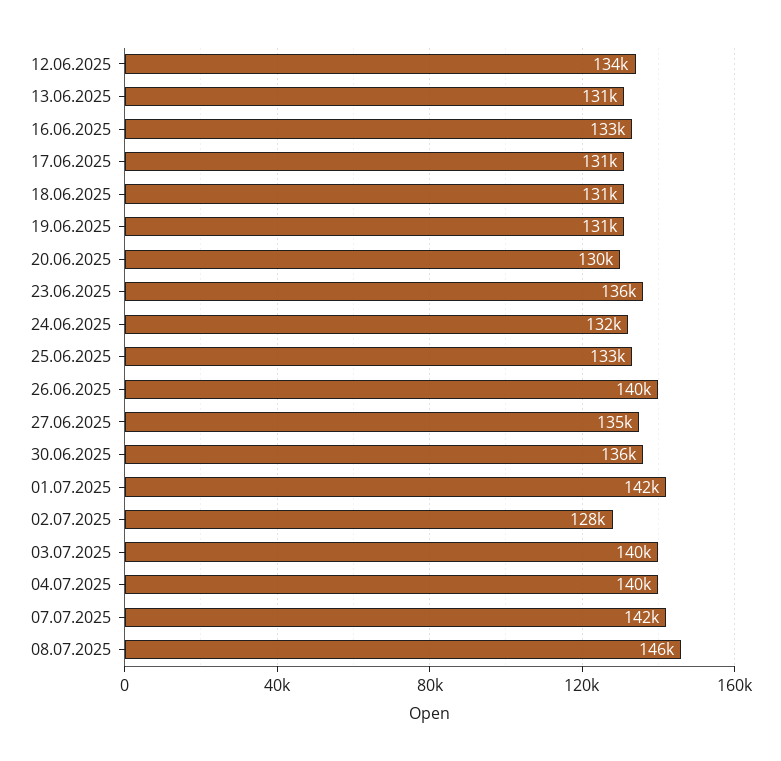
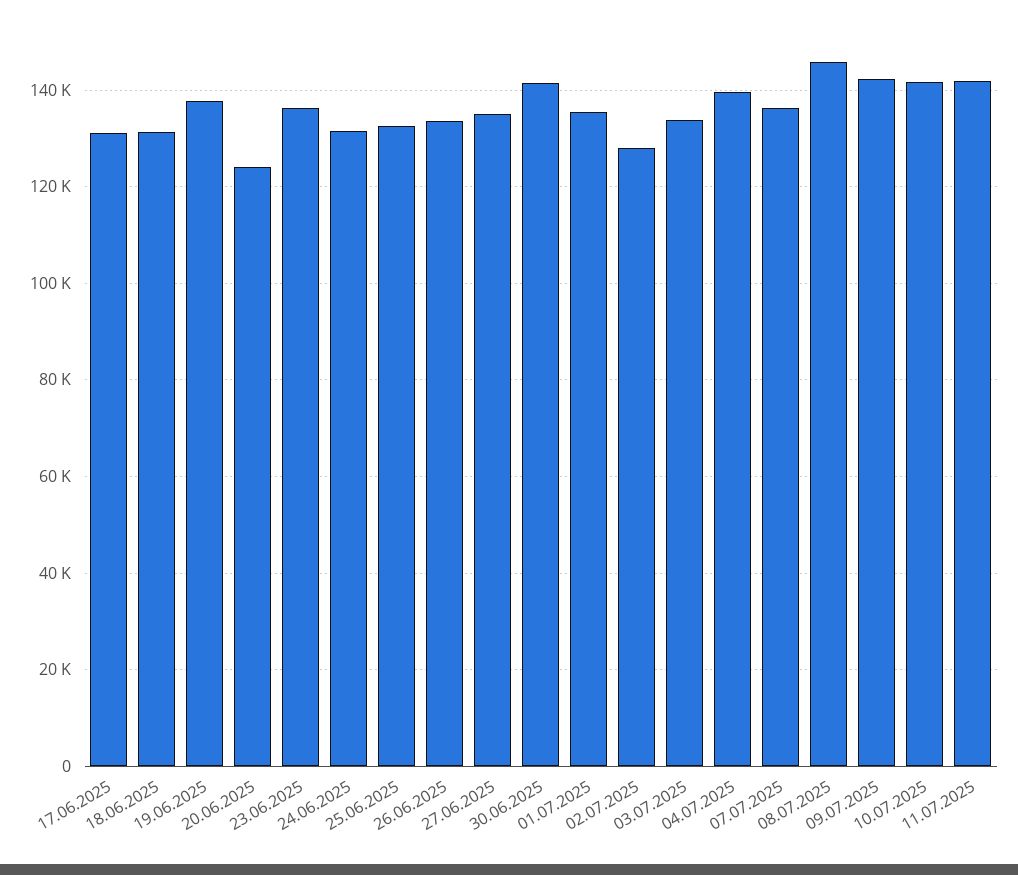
12.06.2025: 134000 -> none
13.06.2025: 131000 -> none
16.06.2025: 133000 -> none
19.06.2025: 131000 -> 138000
20.06.2025: 130000 -> 124000
26.06.2025: 140000 -> 134000
30.06.2025: 136000 -> 142000
01.07.2025: 142000 -> 136000
03.07.2025: 140000 -> 134000
07.07.2025: 142000 -> 136000
09.07.2025: none -> 142000
10.07.2025: none -> 142000
11.07.2025: none -> 142000

